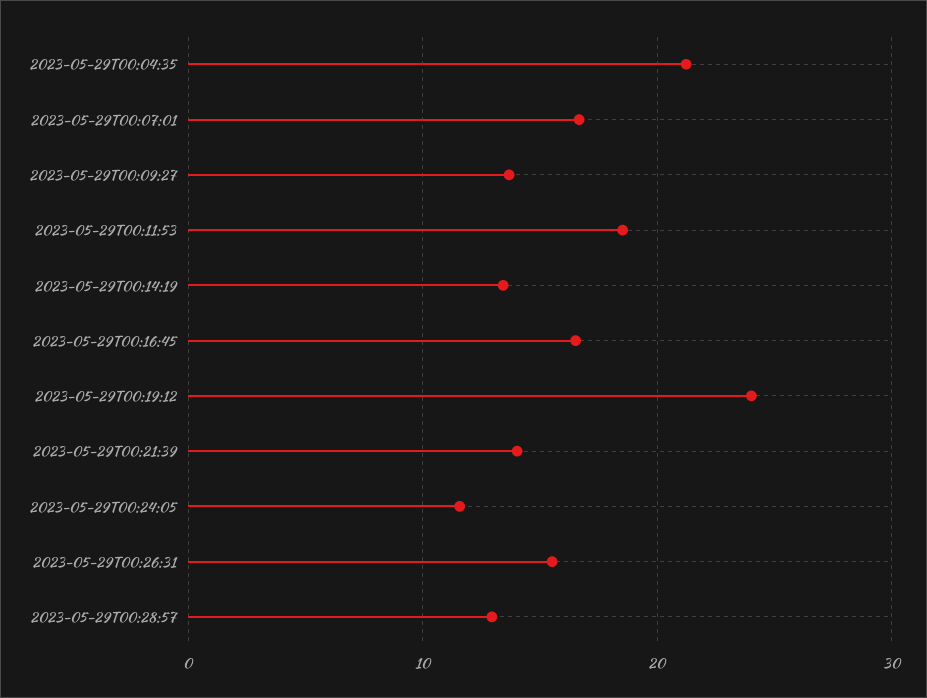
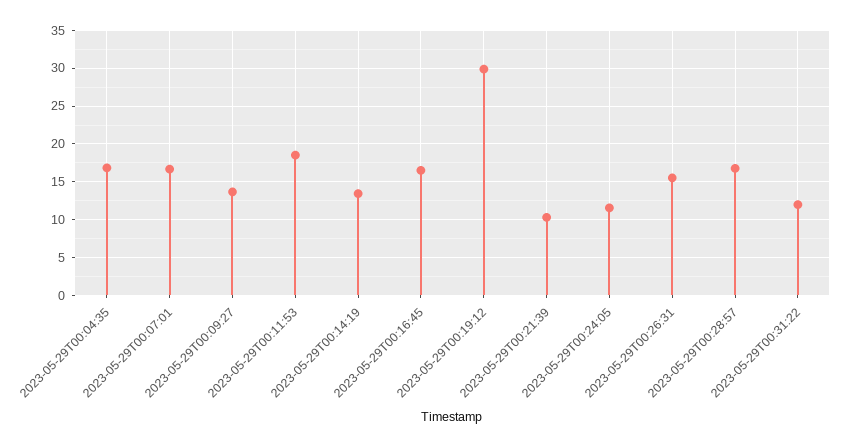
2023-05-29T00:04:35: 21 -> 17
2023-05-29T00:19:12: 24 -> 30
2023-05-29T00:21:39: 14 -> 10
2023-05-29T00:28:57: 13 -> 17
2023-05-29T00:31:22: none -> 12

